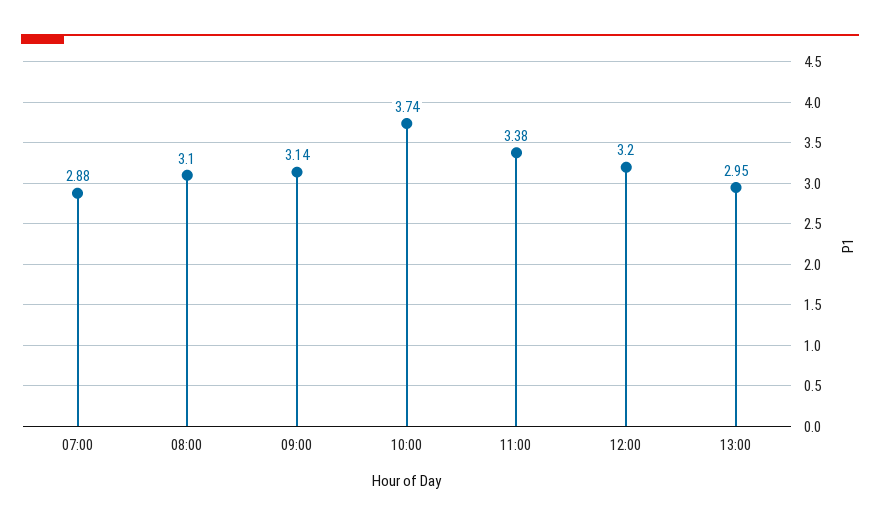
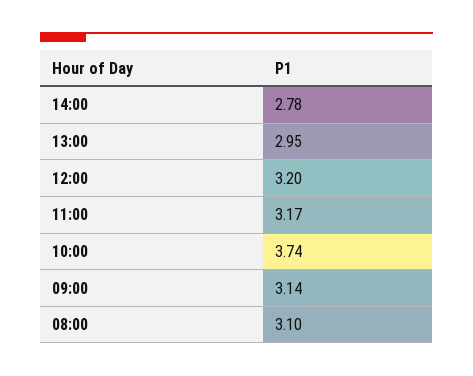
07:00: 2.88 -> none
11:00: 3.38 -> 3.17
14:00: none -> 2.78

